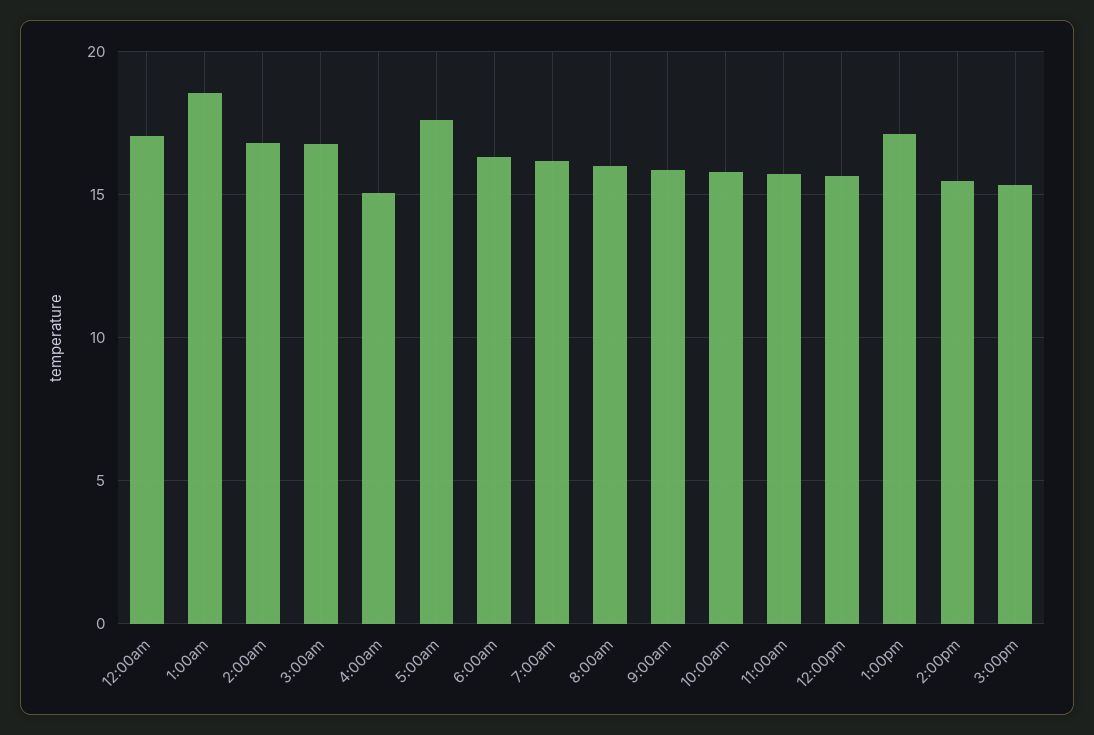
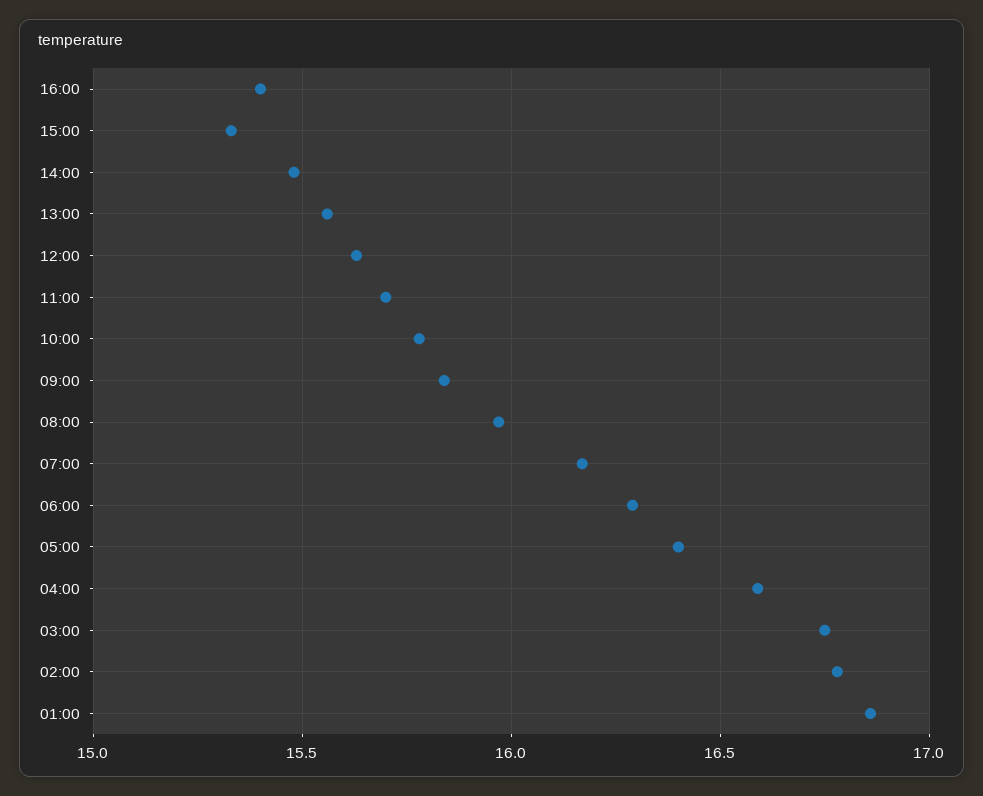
12:00am: 17 -> none
1:00am: 18.5 -> 16.85
4:00am: 15 -> 16.6
5:00am: 17.5 -> 16.4
1:00pm: 17 -> 15.55
16:00: none -> 15.4

